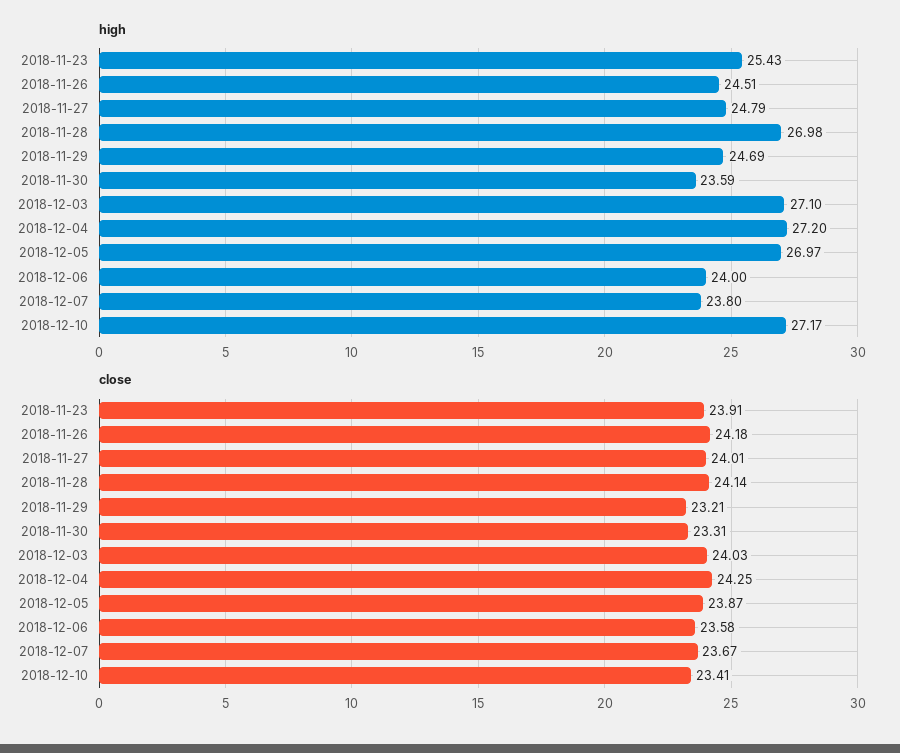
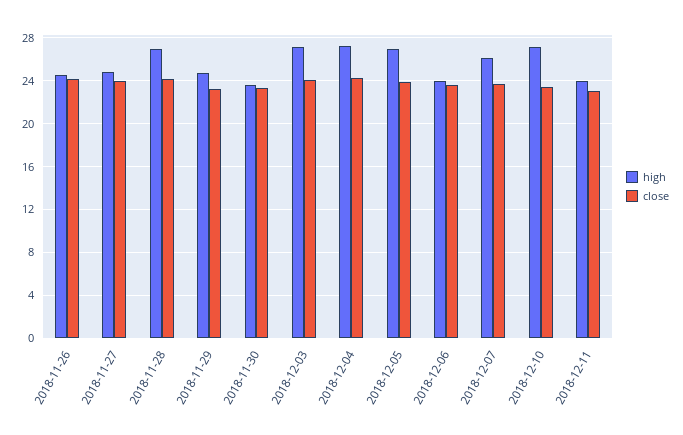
high, 2018-11-23: 25.43 -> none
high, 2018-12-07: 23.8 -> 26
close, 2018-11-23: 23.91 -> none
high, 2018-12-11: none -> 24
close, 2018-12-11: none -> 23

